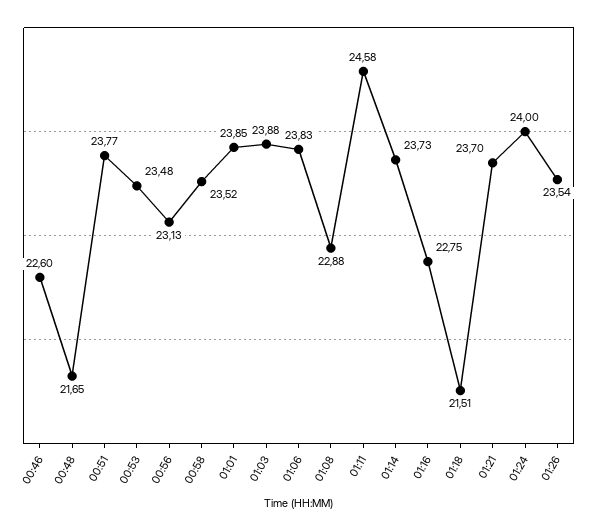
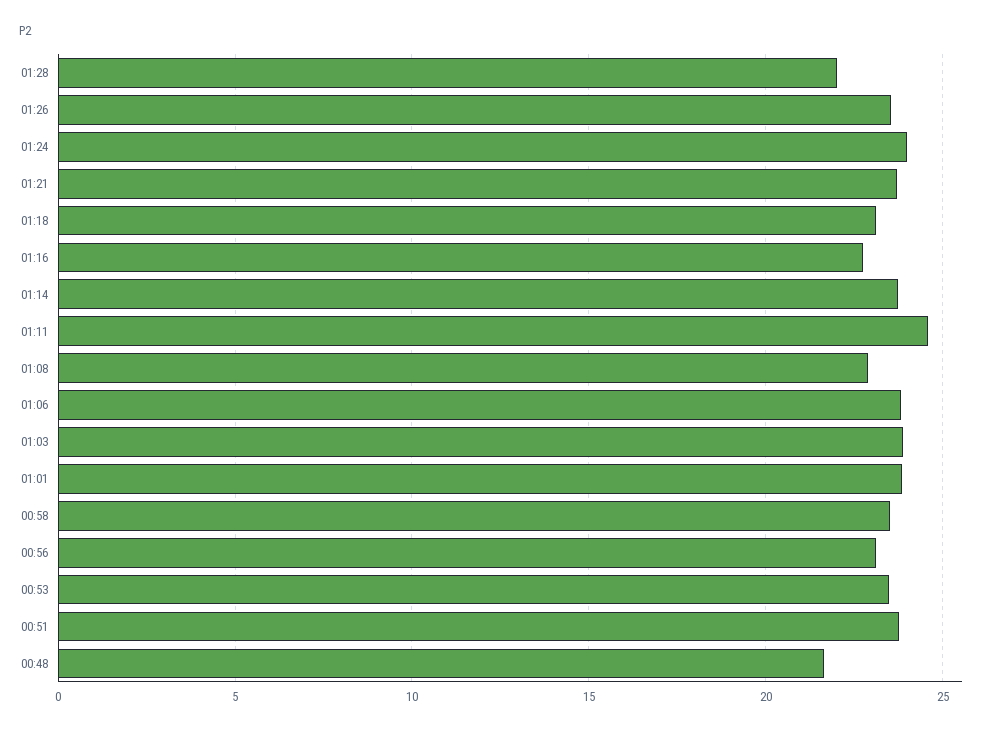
00:46: 22.6 -> none
01:18: 21.51 -> 23
01:28: none -> 22

